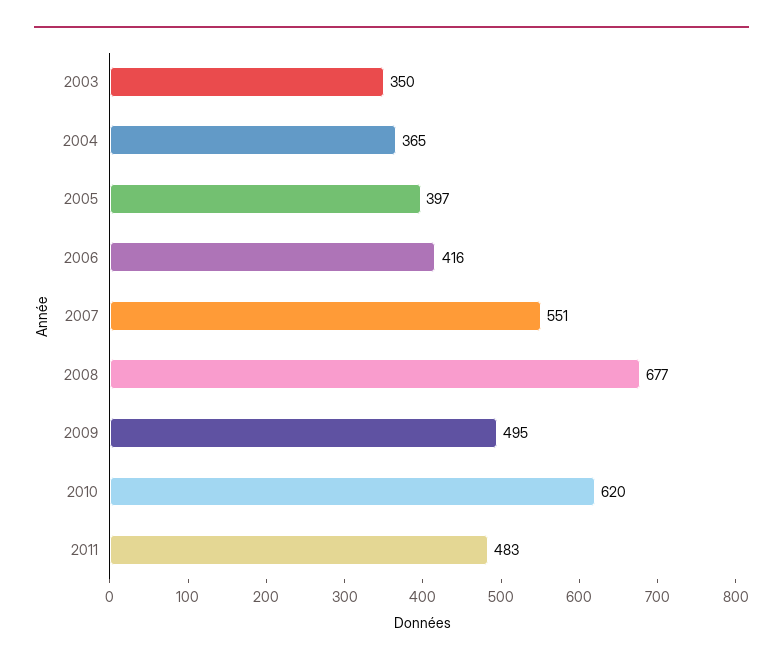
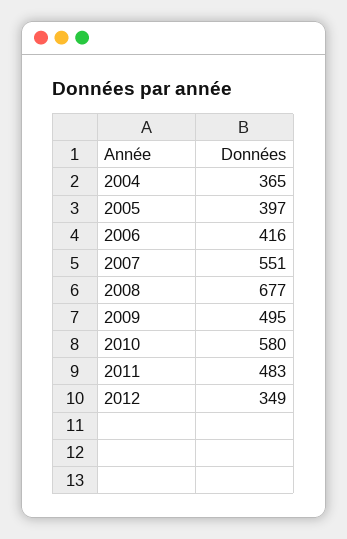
2003: 350 -> none
2010: 620 -> 580
2012: none -> 349

